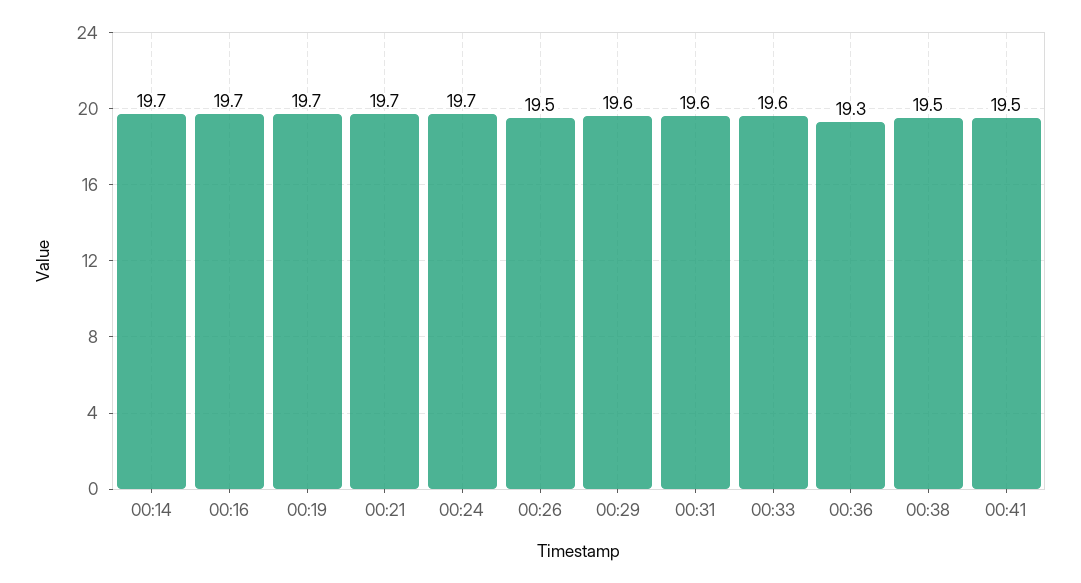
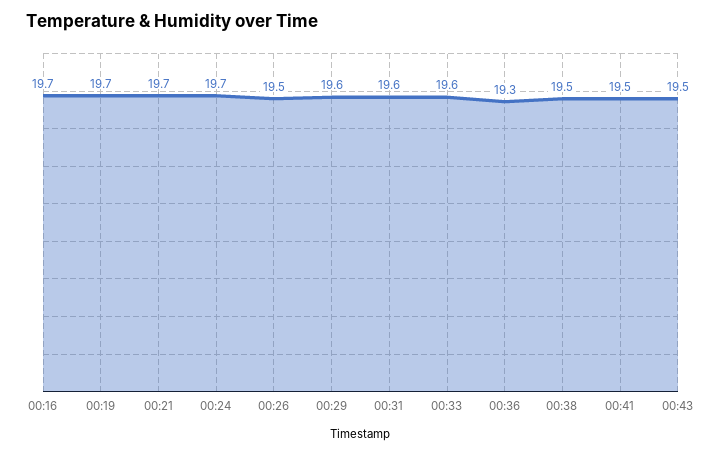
00:14: 19.7 -> none
00:43: none -> 19.5

